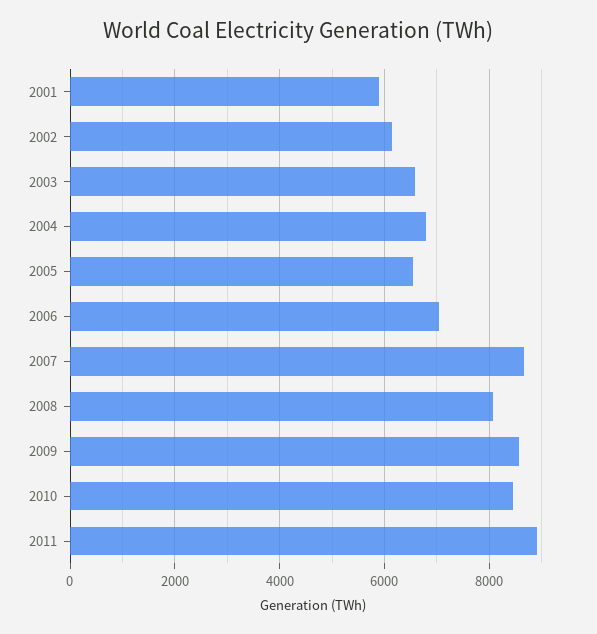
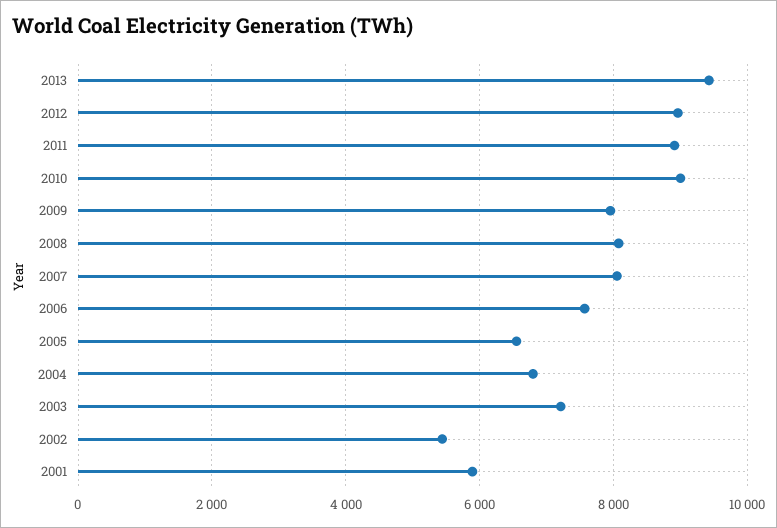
2002: 6200 -> 5400
2003: 6600 -> 7200
2006: 7000 -> 7600
2007: 8600 -> 8000
2009: 8600 -> 8000
2010: 8400 -> 9000
2013: none -> 9400
2012: none -> 9000

